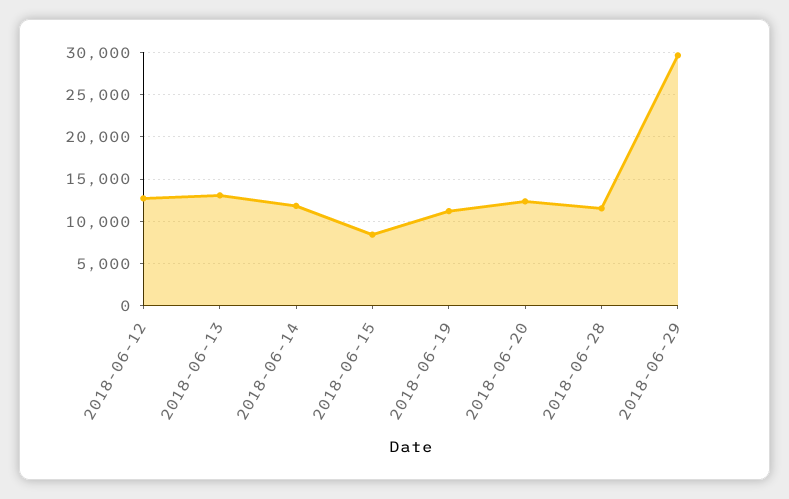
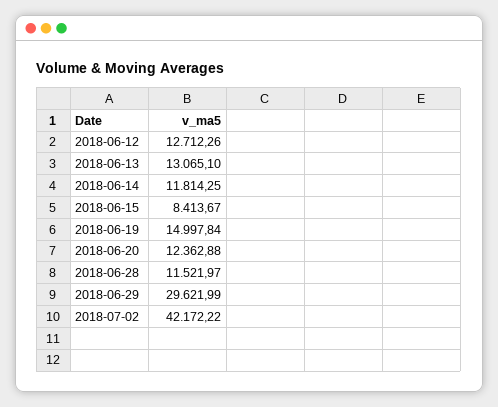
2018-06-19: 11000 -> 14997.84
2018-07-02: none -> 42172.22

